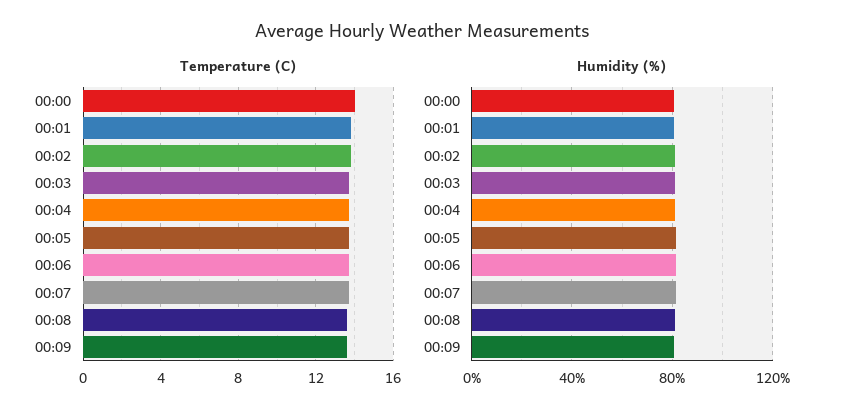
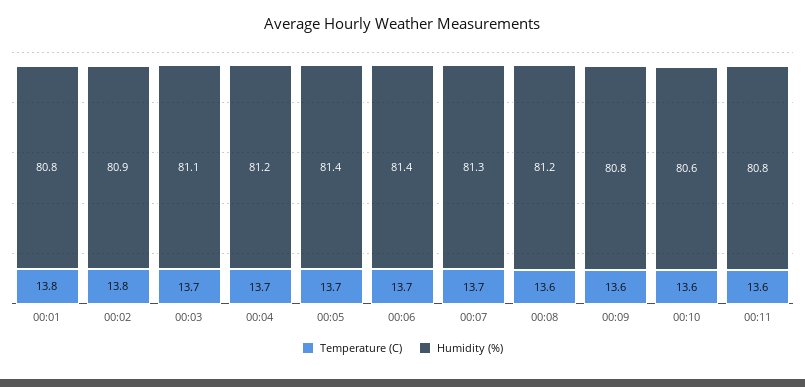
Temperature (C), 00:00: 14 -> none
Humidity (%), 00:00: 80 -> none
Temperature (C), 00:10: none -> 13.6
Humidity (%), 00:10: none -> 80.6
Temperature (C), 00:11: none -> 13.6
Humidity (%), 00:11: none -> 80.8

